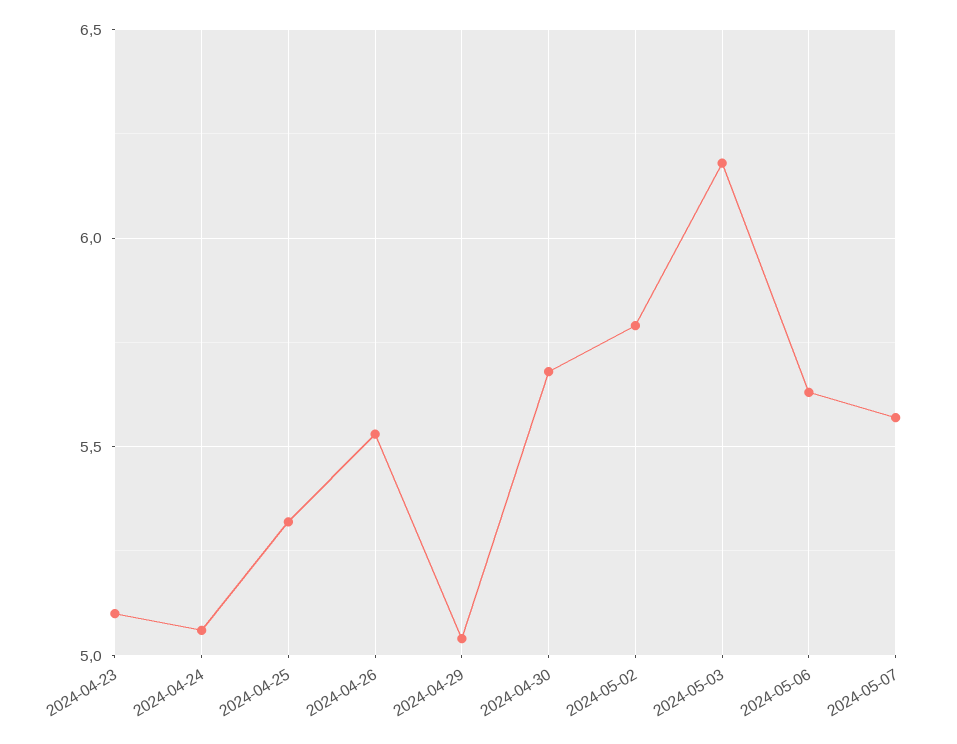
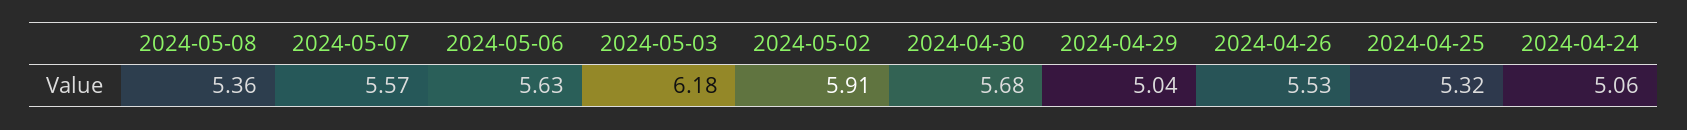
2024-04-23: 5.1 -> none
2024-05-02: 5.8 -> 5.91
2024-05-08: none -> 5.36

